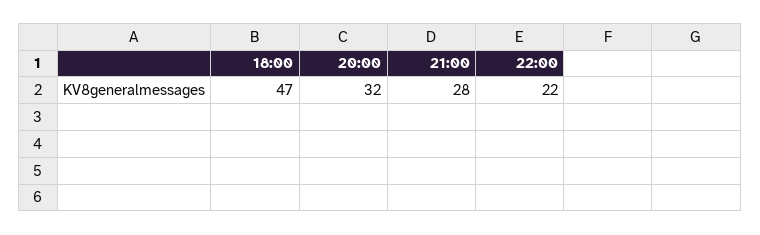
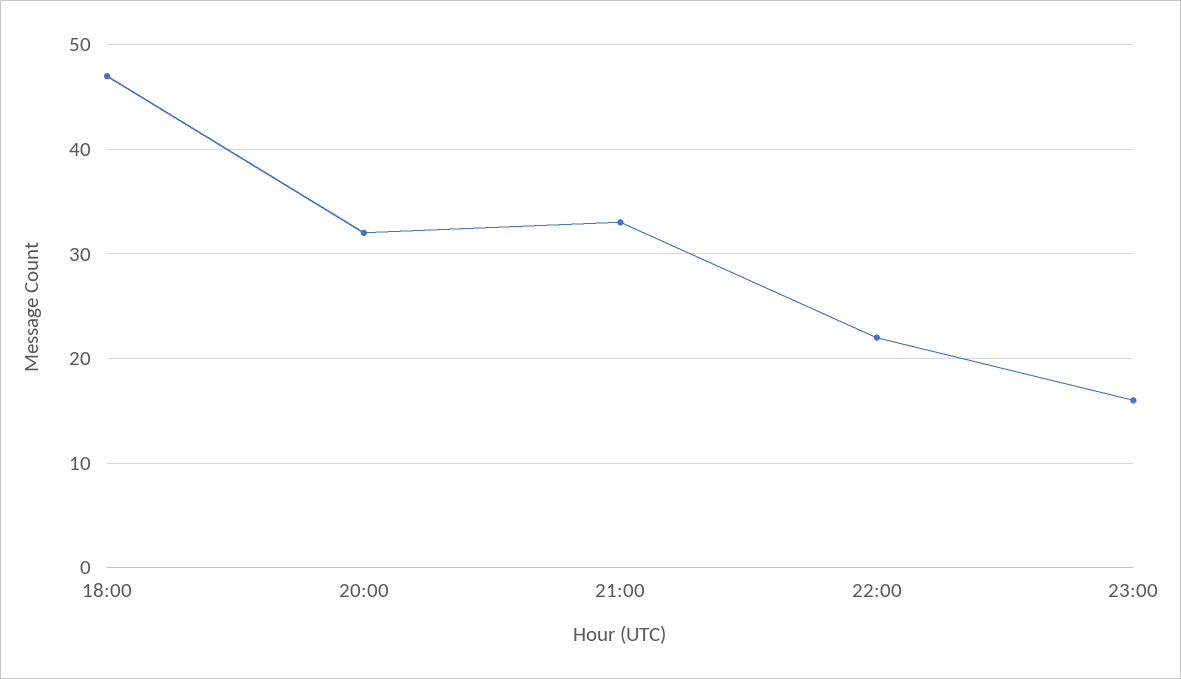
21:00: 28 -> 33
23:00: none -> 16

